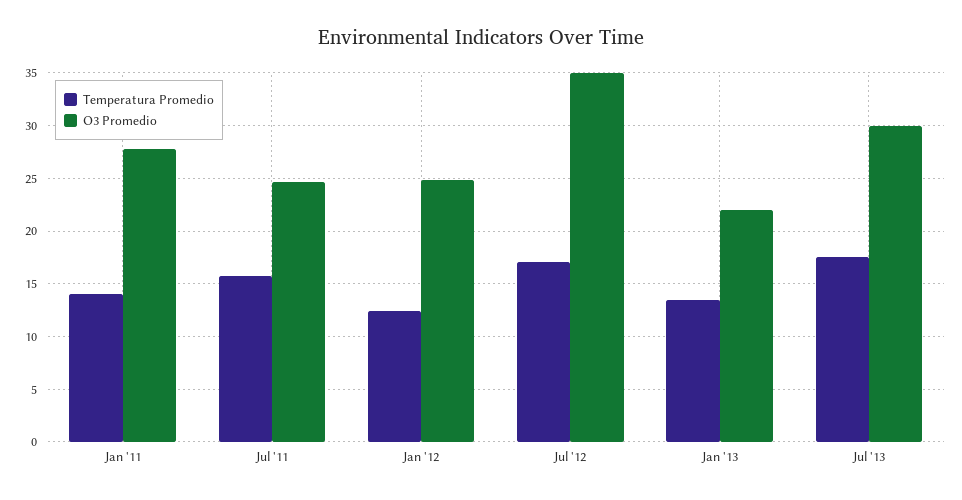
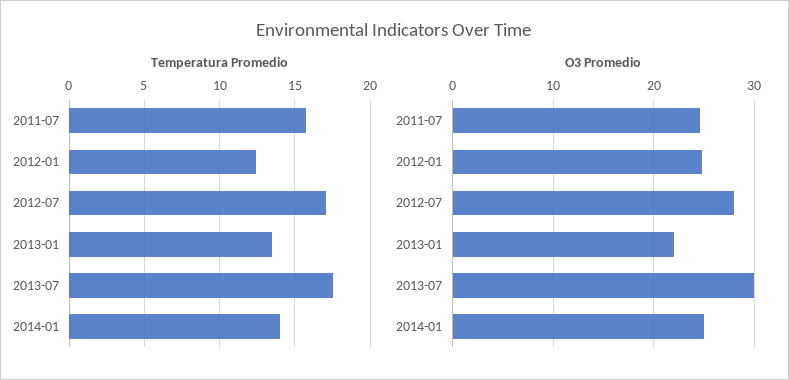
Temperatura Promedio, Jan '11: 14 -> none
O3 Promedio, Jan '11: 28 -> none
O3 Promedio, Jul '12: 35 -> 28
Temperatura Promedio, 2014-01: none -> 14
O3 Promedio, 2014-01: none -> 25

